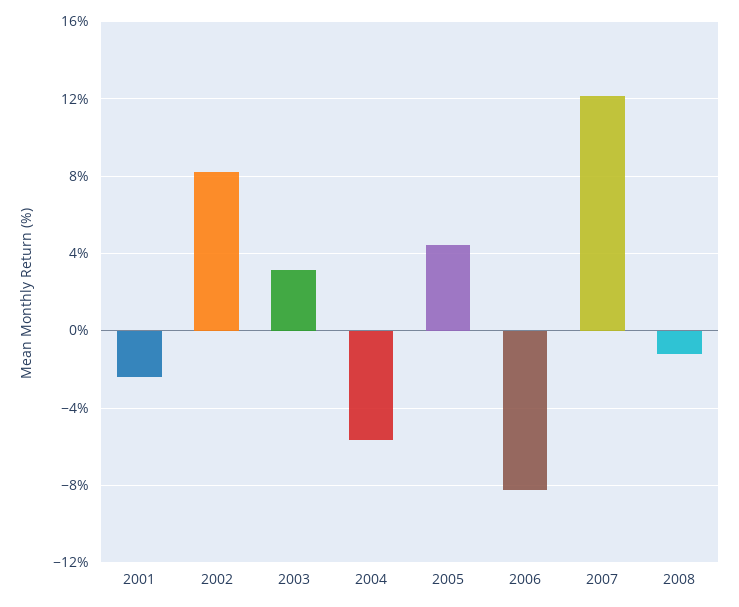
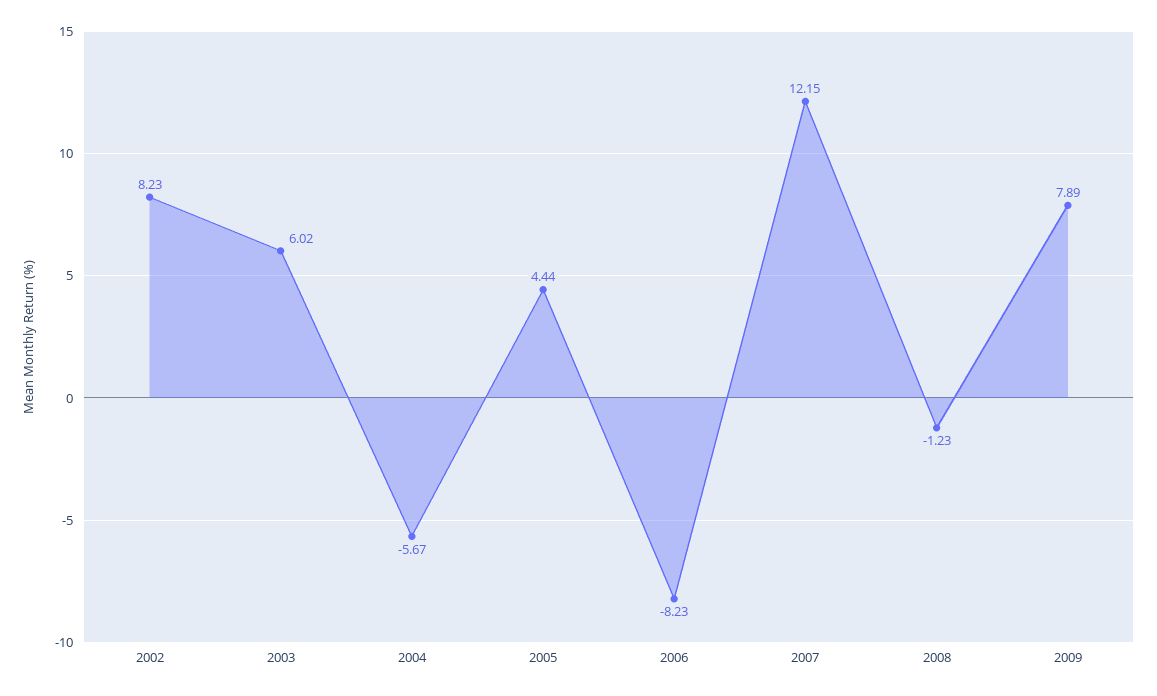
2001: -2.5 -> none
2003: 3 -> 6.02
2009: none -> 7.89

